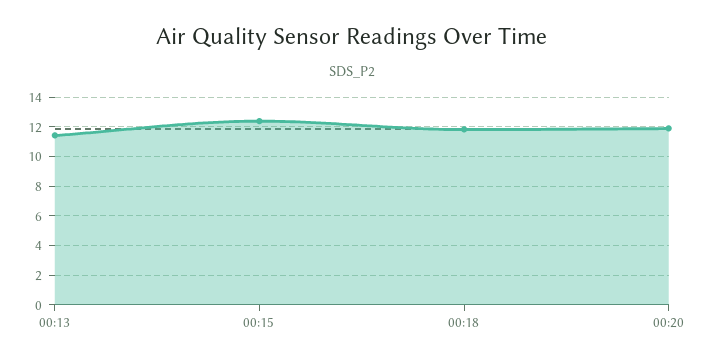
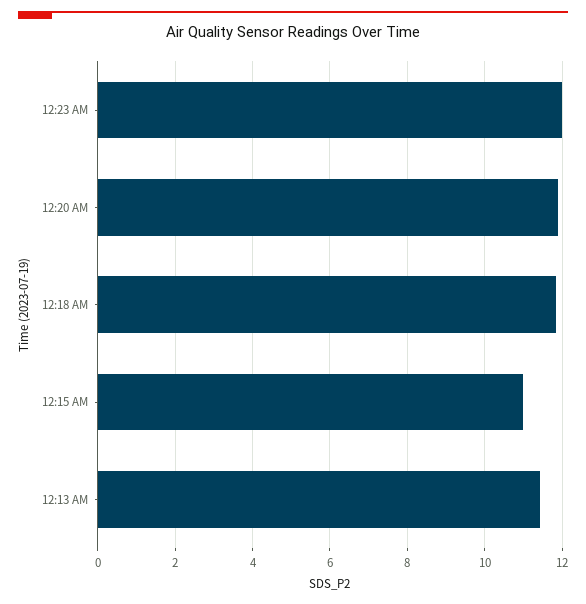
00:15: 12.5 -> 11
12:23 AM: none -> 12

